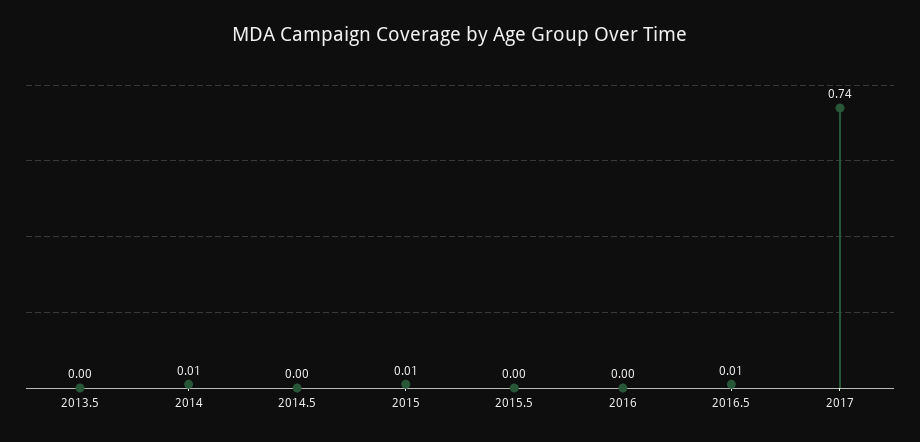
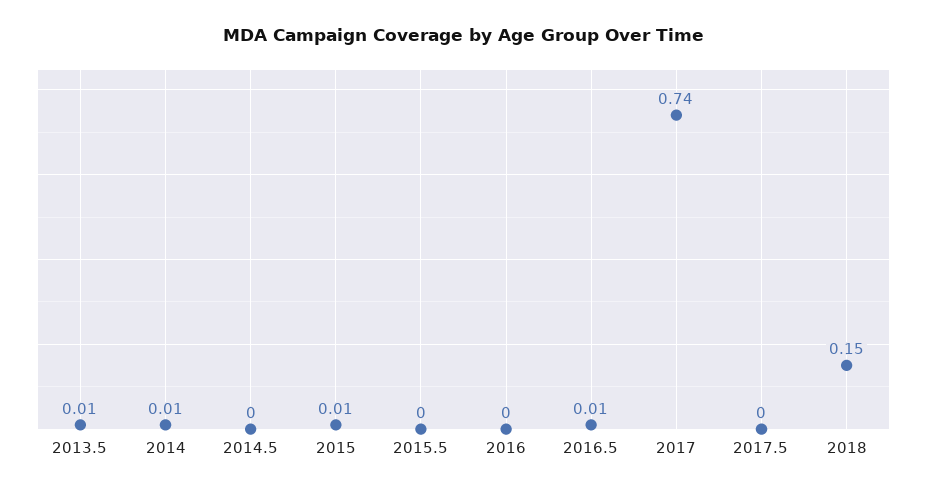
2013.5: 0 -> 0.01
2017.5: none -> 0
2018: none -> 0.15

